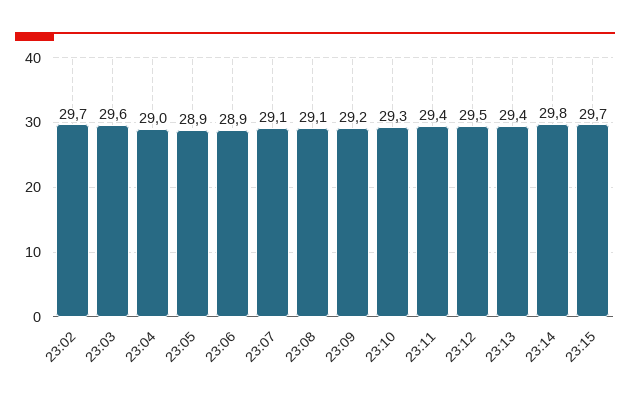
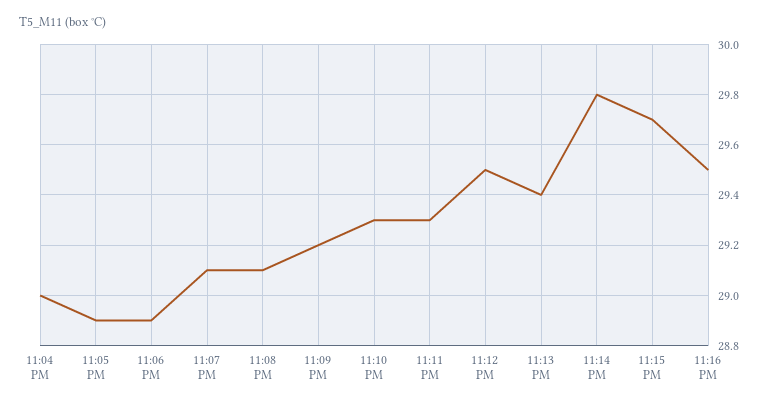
23:02: 29.7 -> none
23:03: 29.6 -> none
23:11: 29.4 -> 29.3
11:16 PM: none -> 29.5

